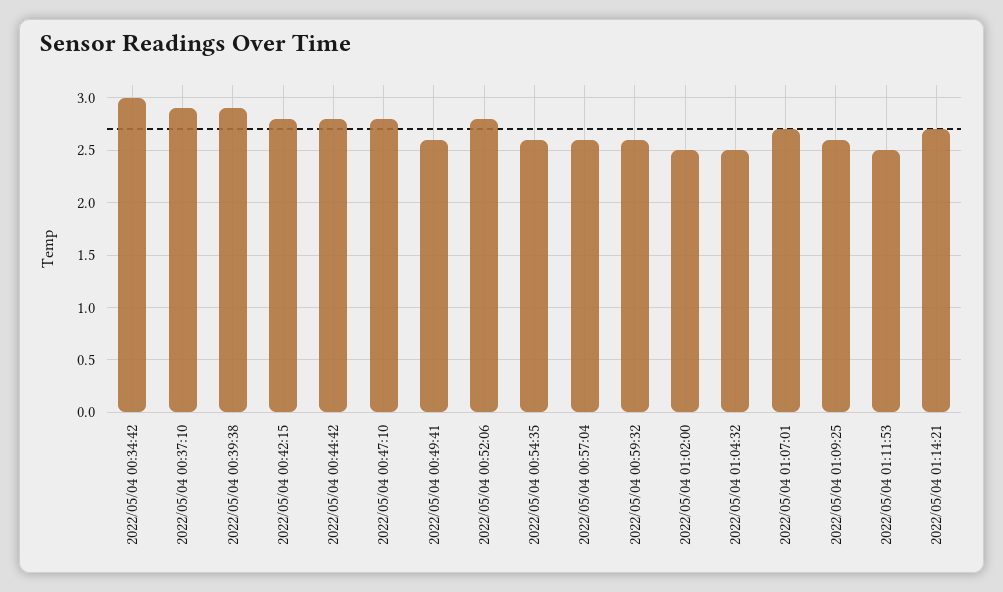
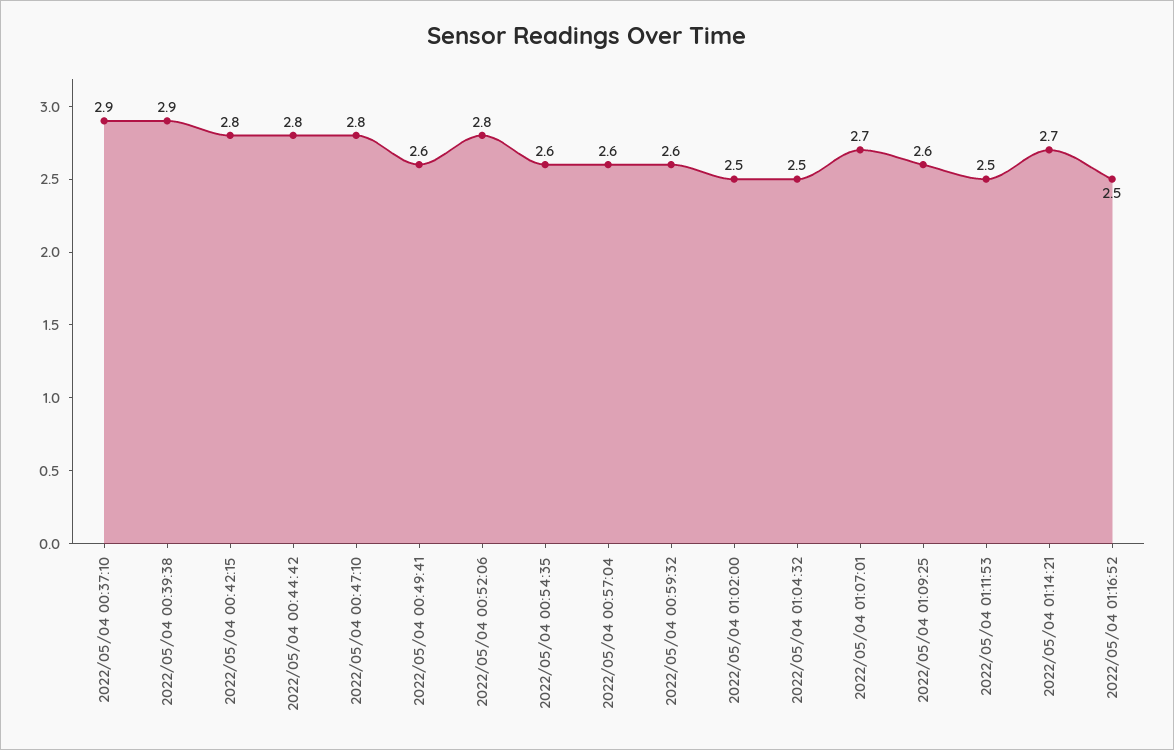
2022/05/04 00:34:42: 3 -> none
2022/05/04 01:16:52: none -> 2.5

